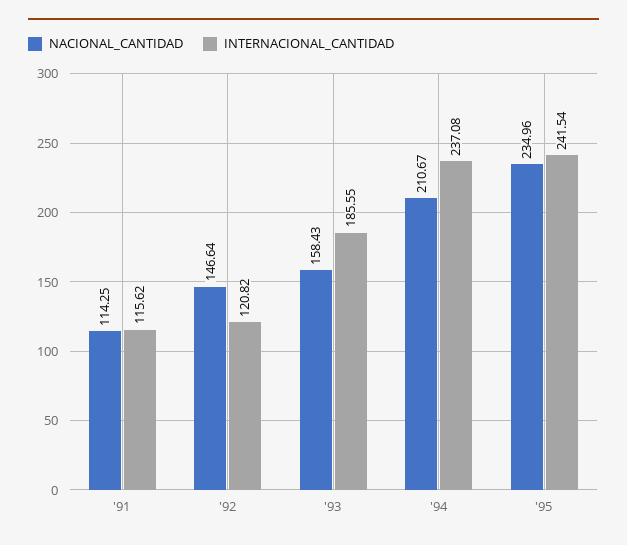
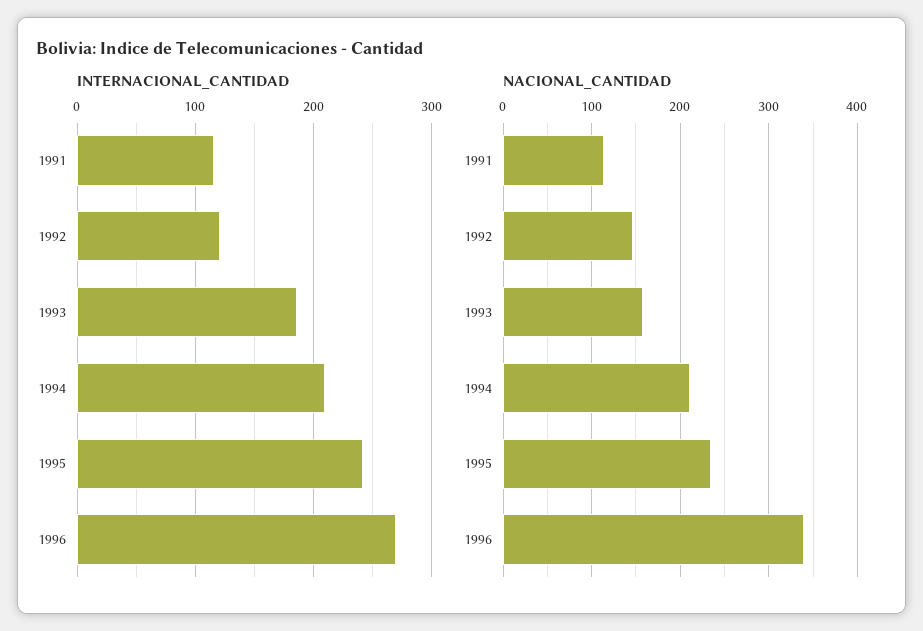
INTERNACIONAL_CANTIDAD, '94: 237.08 -> 210
INTERNACIONAL_CANTIDAD, 1996: none -> 270
NACIONAL_CANTIDAD, 1996: none -> 340

